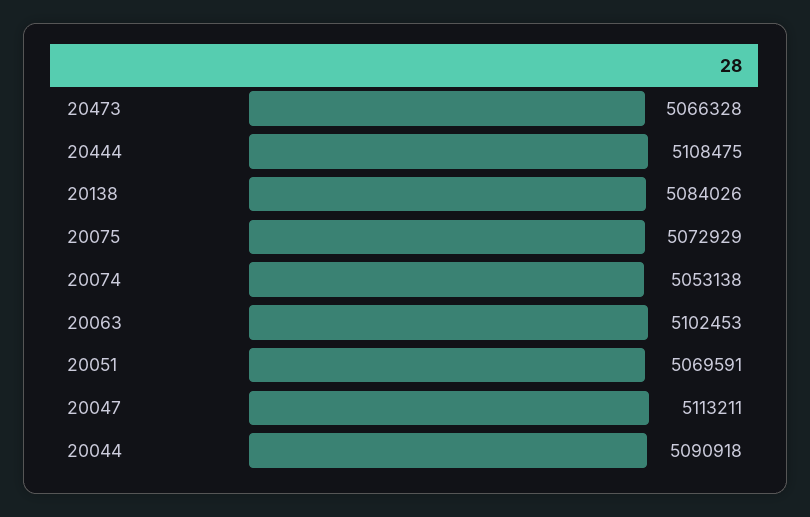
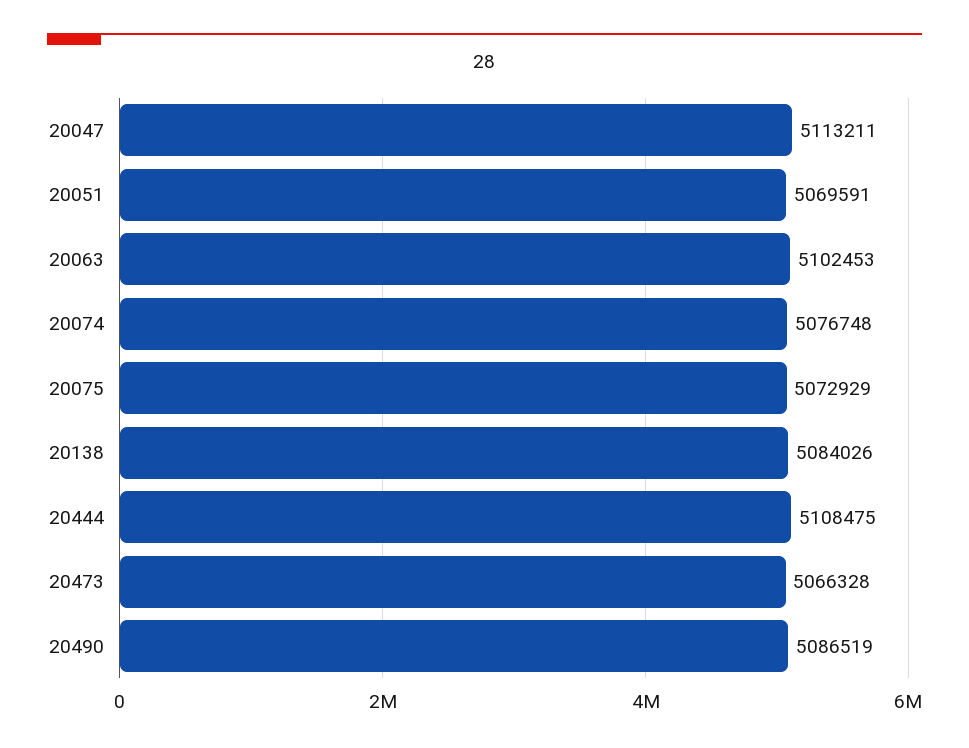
20074: 5053138 -> 5076748
20044: 5090918 -> none
20490: none -> 5086519

